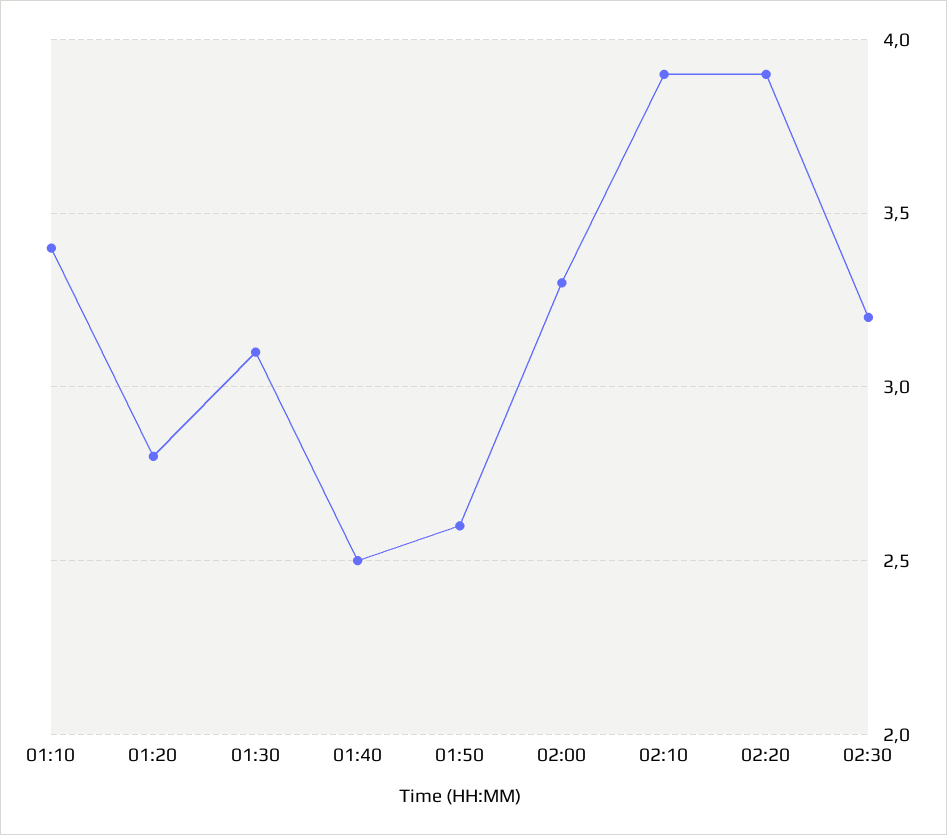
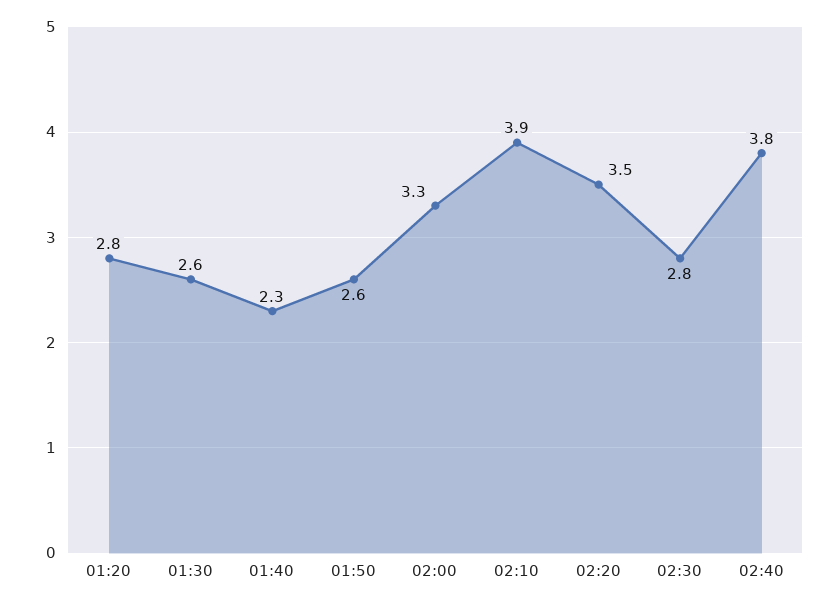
01:10: 3.4 -> none
01:30: 3.1 -> 2.6
01:40: 2.5 -> 2.3
02:20: 3.9 -> 3.5
02:30: 3.2 -> 2.8
02:40: none -> 3.8

